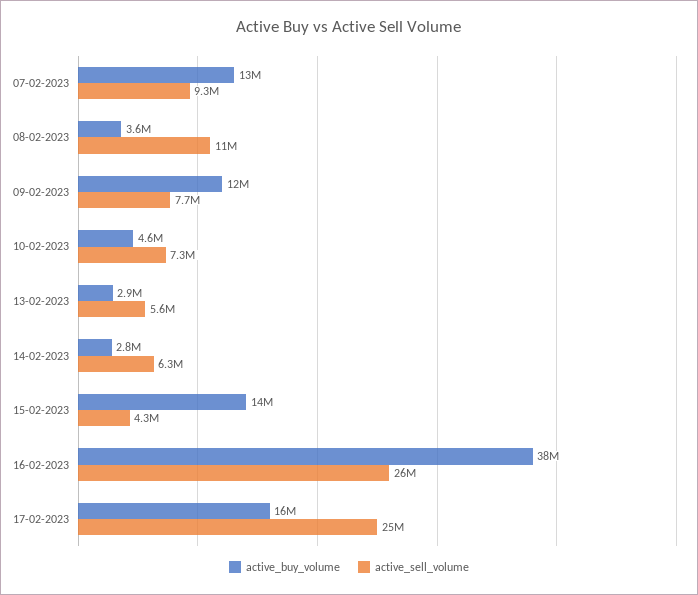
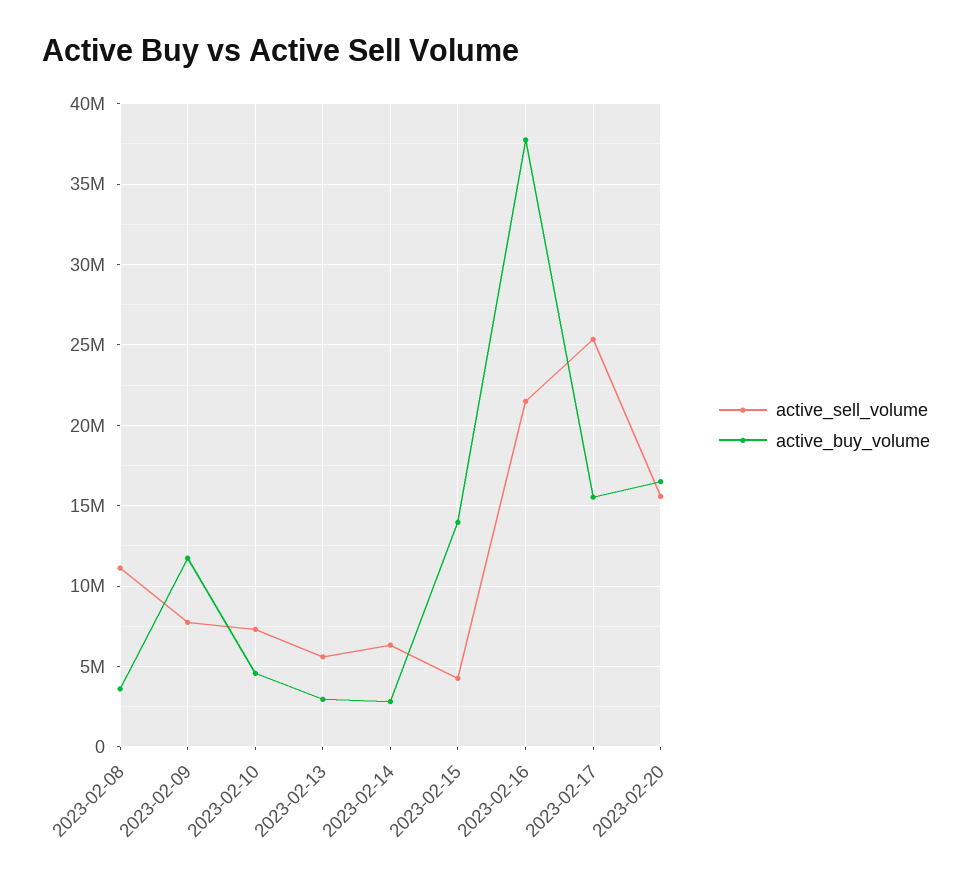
active_buy_volume, 07-02-2023: 13000000 -> none
active_sell_volume, 07-02-2023: 9300000 -> none
active_sell_volume, 16-02-2023: 26000000 -> 21500000
active_sell_volume, 2023-02-20: none -> 15500000
active_buy_volume, 2023-02-20: none -> 16500000

